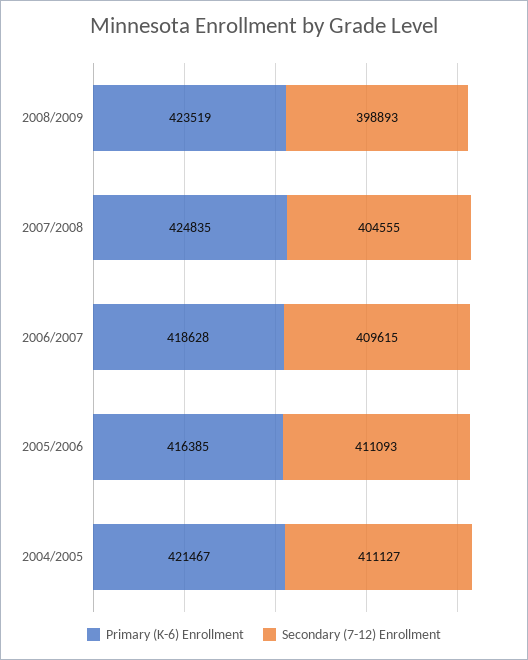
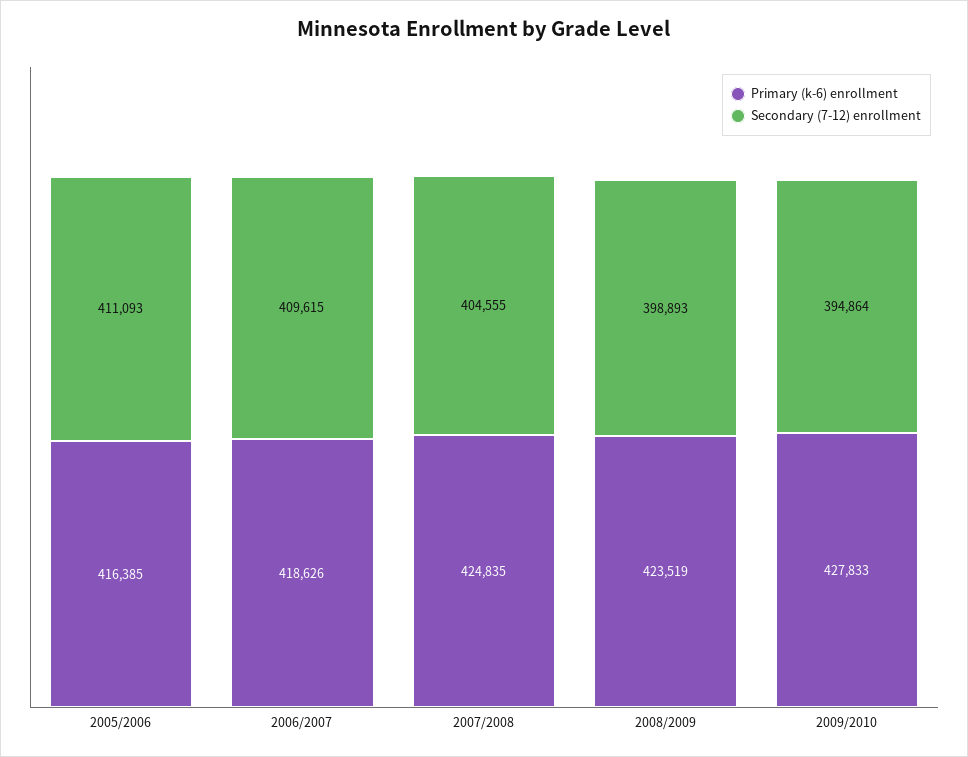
Primary (K-6) Enrollment, 2006/2007: 418628 -> 418626
Primary (K-6) Enrollment, 2004/2005: 421467 -> none
Secondary (7-12) Enrollment, 2004/2005: 411127 -> none
Primary (K-6) Enrollment, 2009/2010: none -> 427833
Secondary (7-12) Enrollment, 2009/2010: none -> 394864

